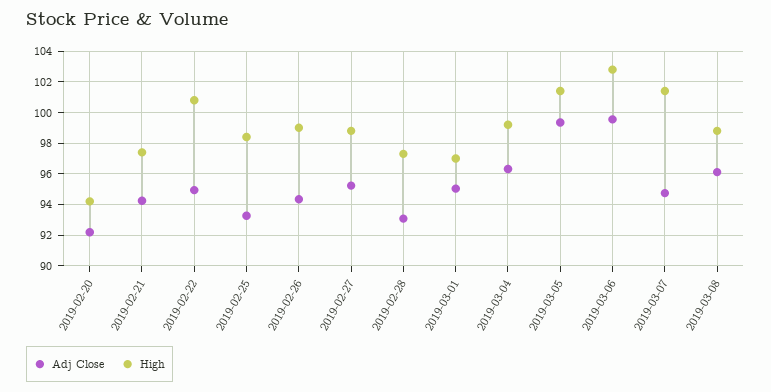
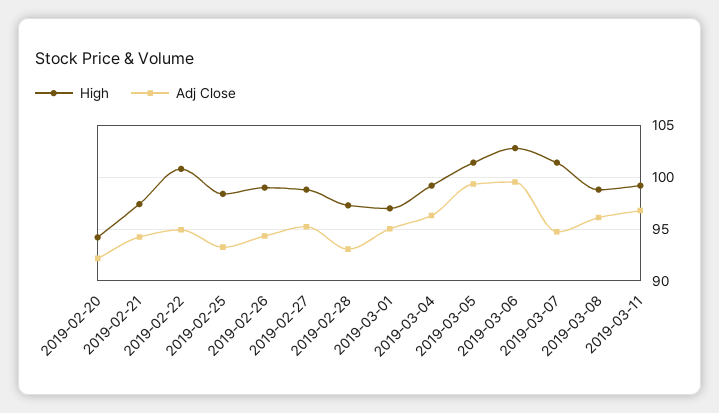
High, 2019-03-11: none -> 99
Adj Close, 2019-03-11: none -> 97

